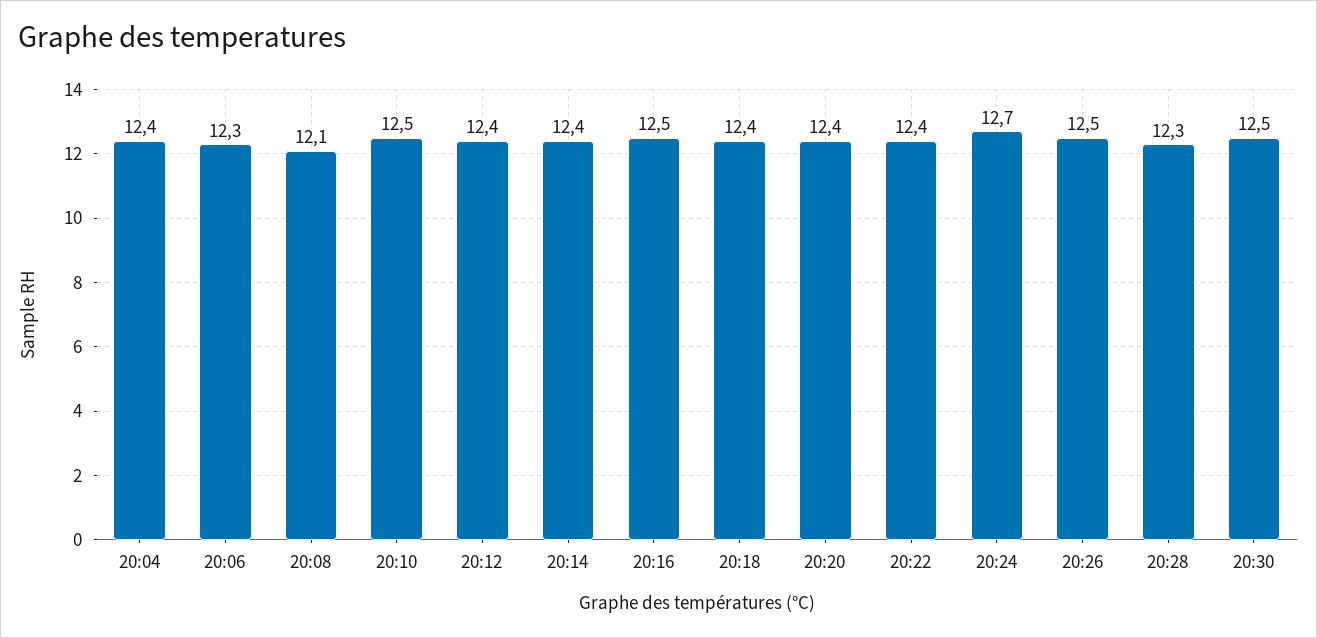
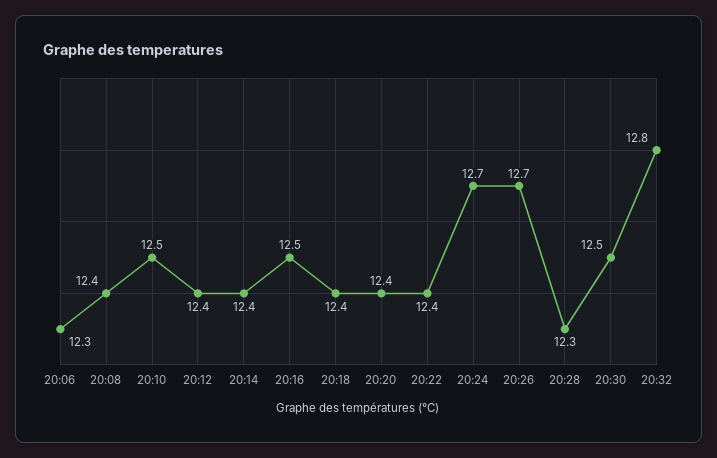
20:04: 12.4 -> none
20:08: 12.1 -> 12.4
20:26: 12.5 -> 12.7
20:32: none -> 12.8

